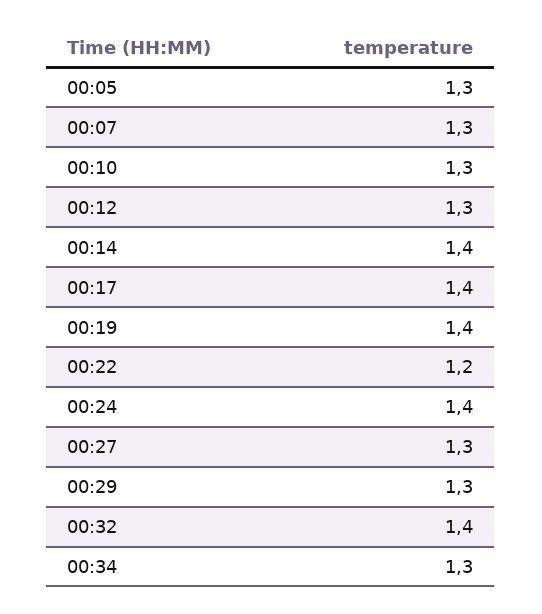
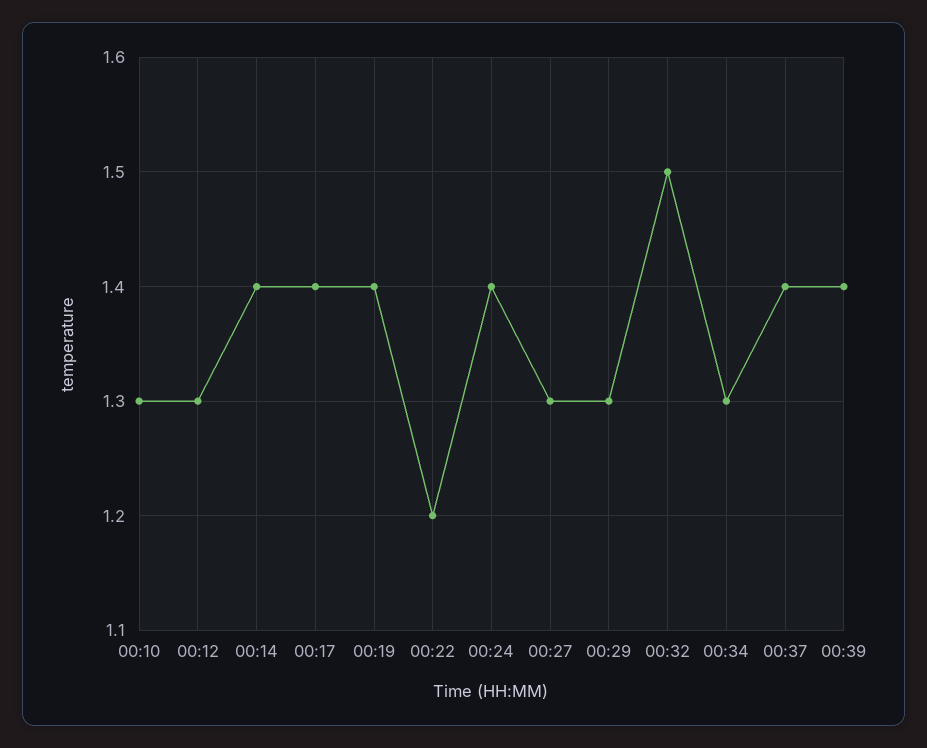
00:05: 1.3 -> none
00:07: 1.3 -> none
00:32: 1.4 -> 1.5
00:37: none -> 1.4
00:39: none -> 1.4

